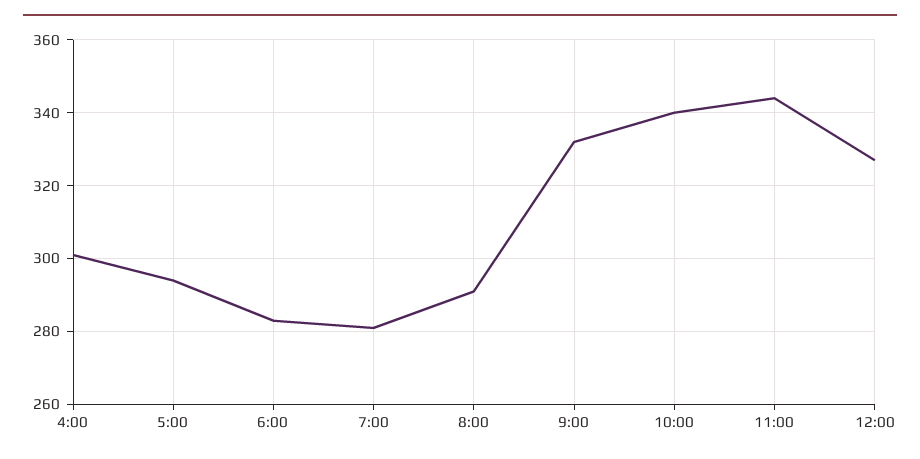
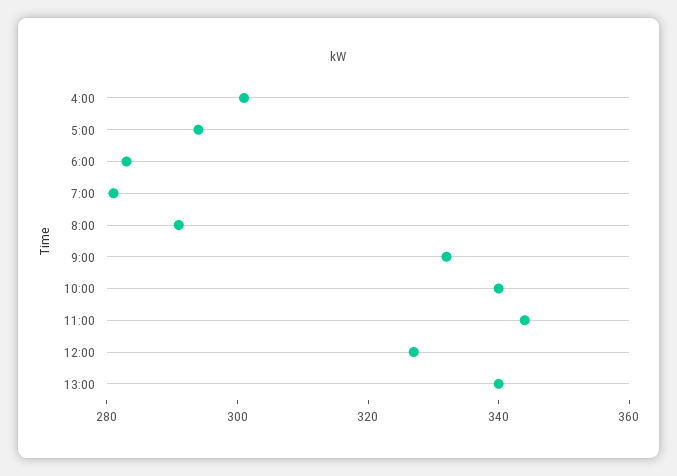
13:00: none -> 340

